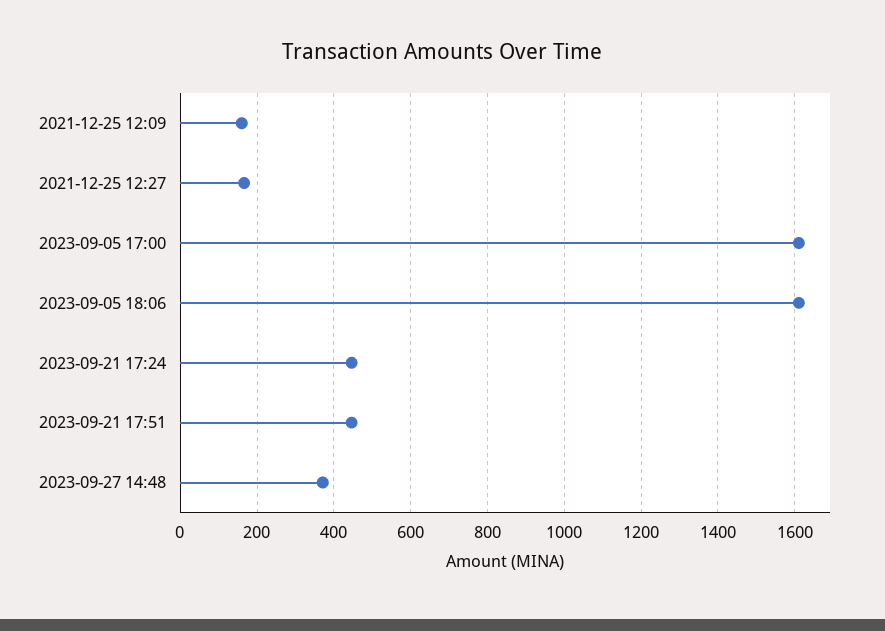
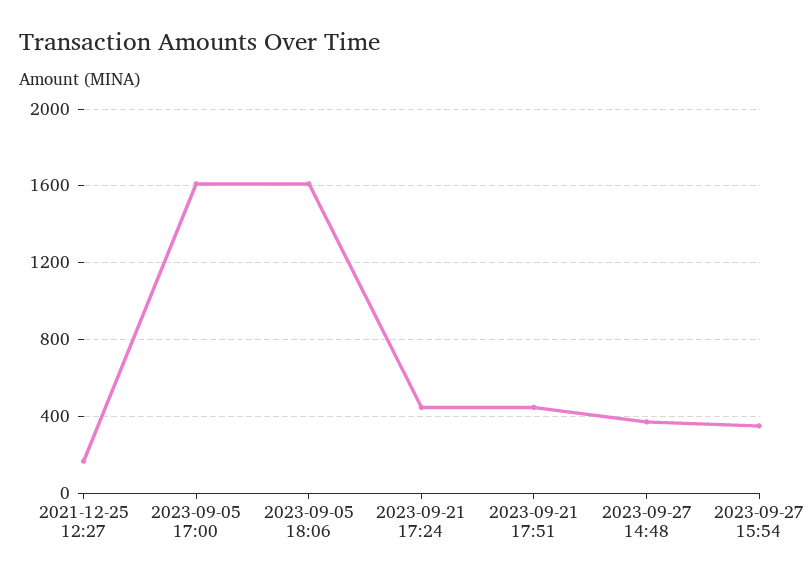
2021-12-25 12:09: 160 -> none
2023-09-27 15:54: none -> 350

